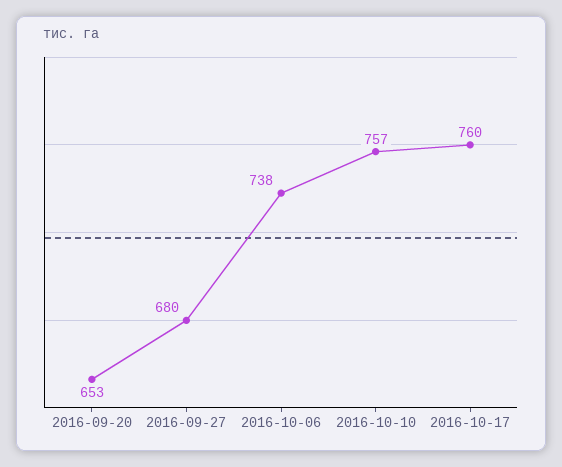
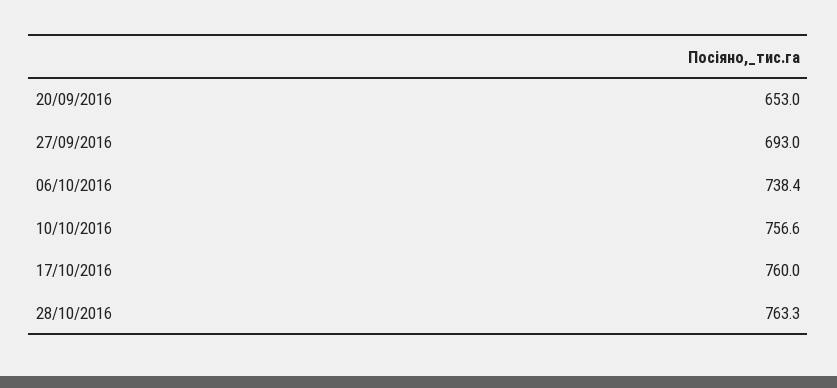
2016-09-27: 680 -> 693
28/10/2016: none -> 763.3

